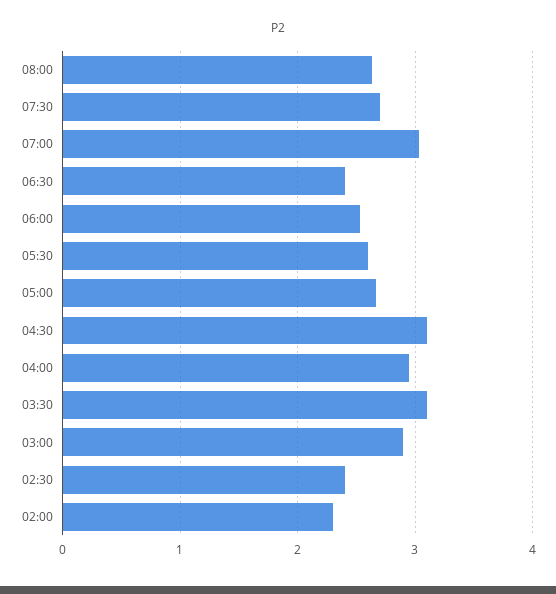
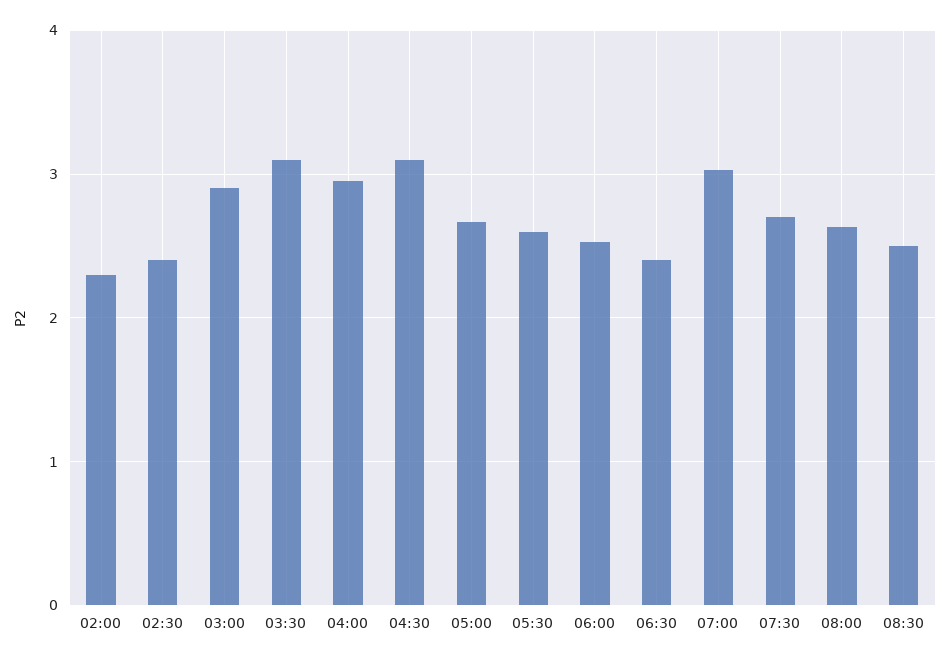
08:30: none -> 2.5

